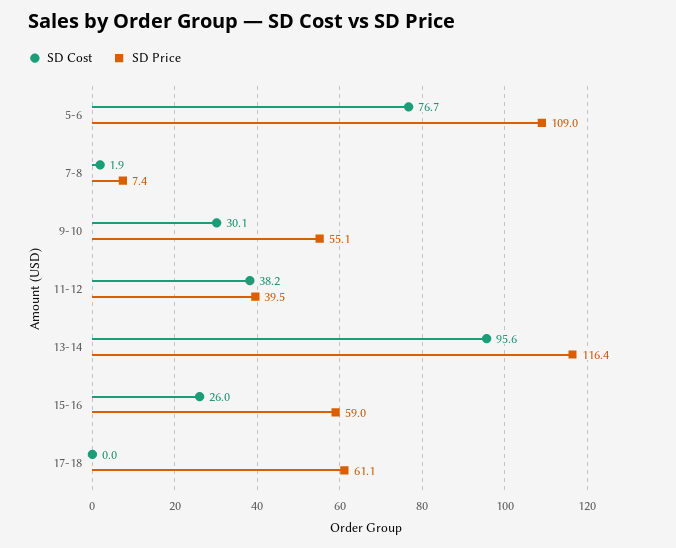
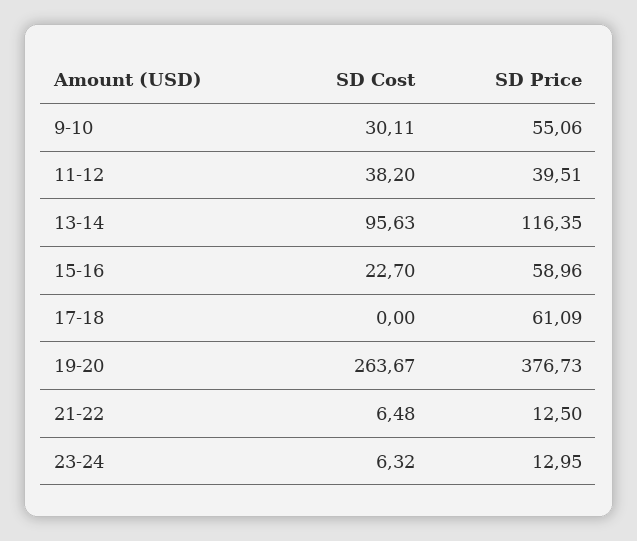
SD Cost, 5-6: 76.7 -> none
SD Price, 5-6: 109 -> none
SD Cost, 7-8: 1.9 -> none
SD Price, 7-8: 7.4 -> none
SD Cost, 15-16: 26 -> 22.7
SD Cost, 19-20: none -> 263.67
SD Price, 19-20: none -> 376.73
SD Cost, 21-22: none -> 6.48
SD Price, 21-22: none -> 12.5
SD Cost, 23-24: none -> 6.32
SD Price, 23-24: none -> 12.95

